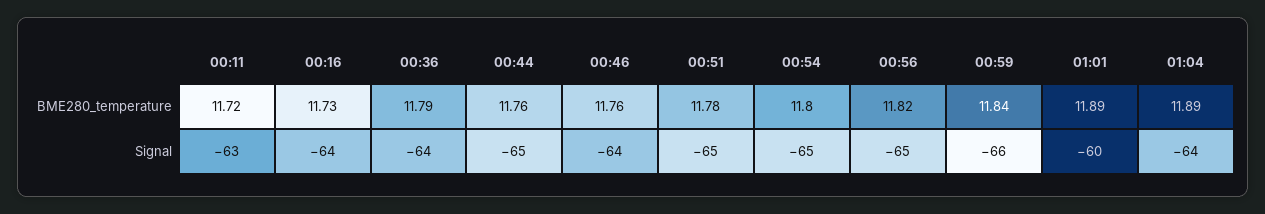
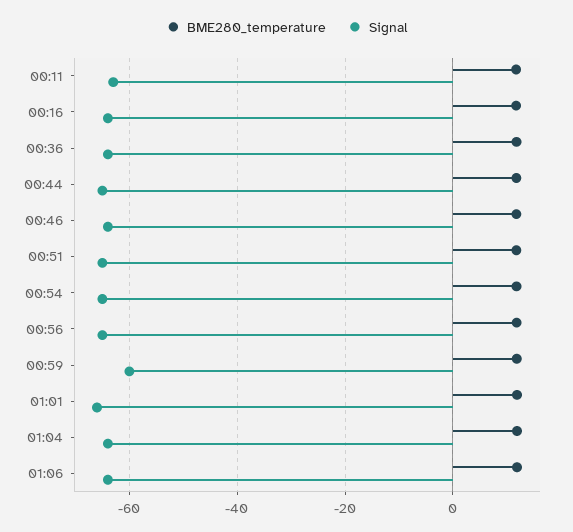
Signal, 00:59: -66 -> -60
Signal, 01:01: -60 -> -66
BME280_temperature, 01:06: none -> 12
Signal, 01:06: none -> -64

